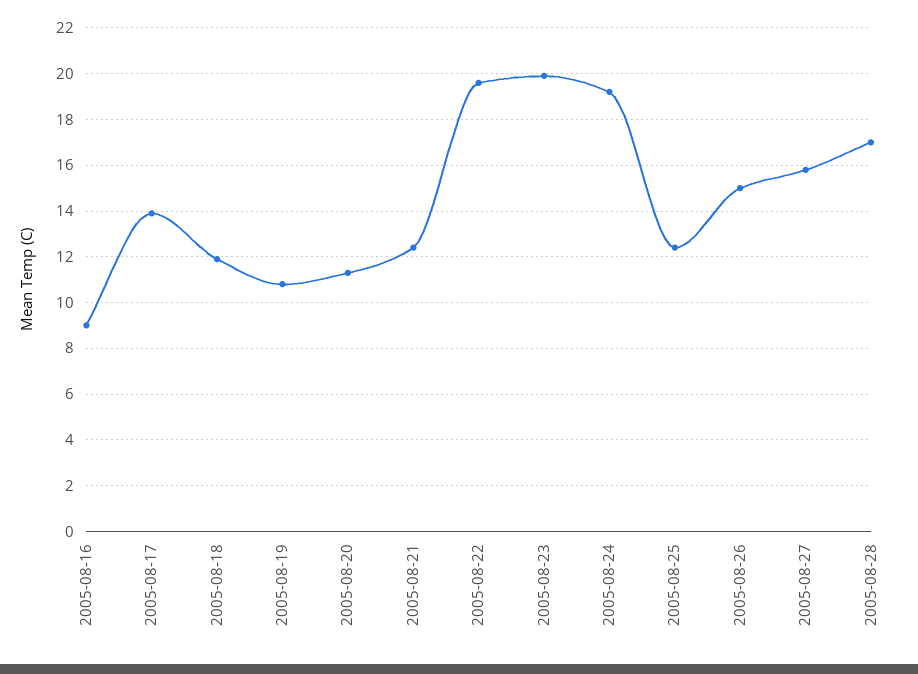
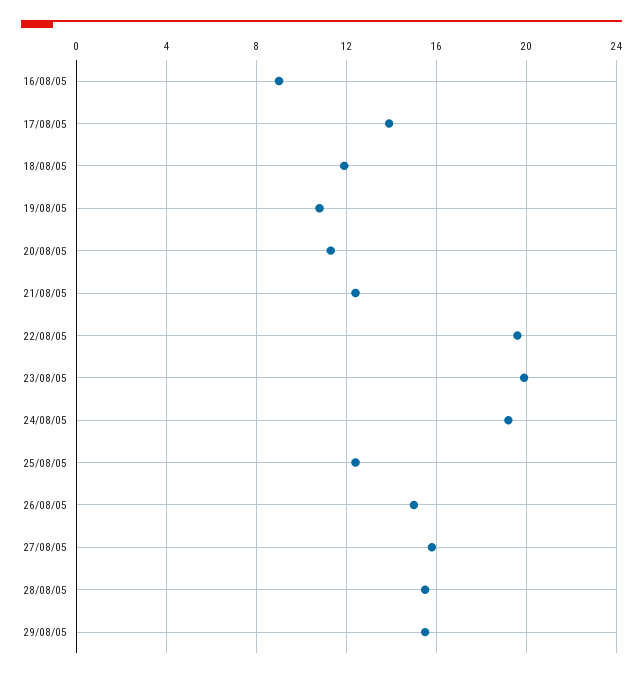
2005-08-28: 17 -> 15.5
29/08/05: none -> 15.5

